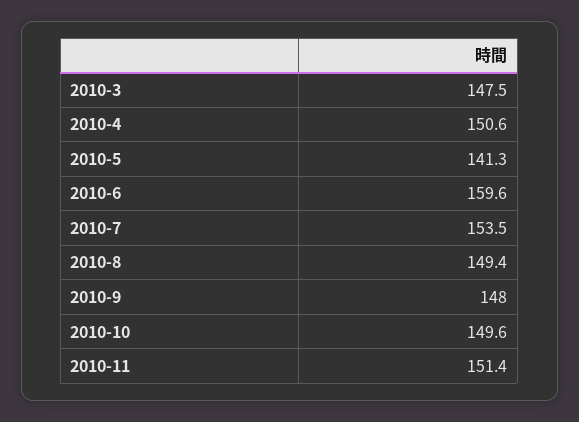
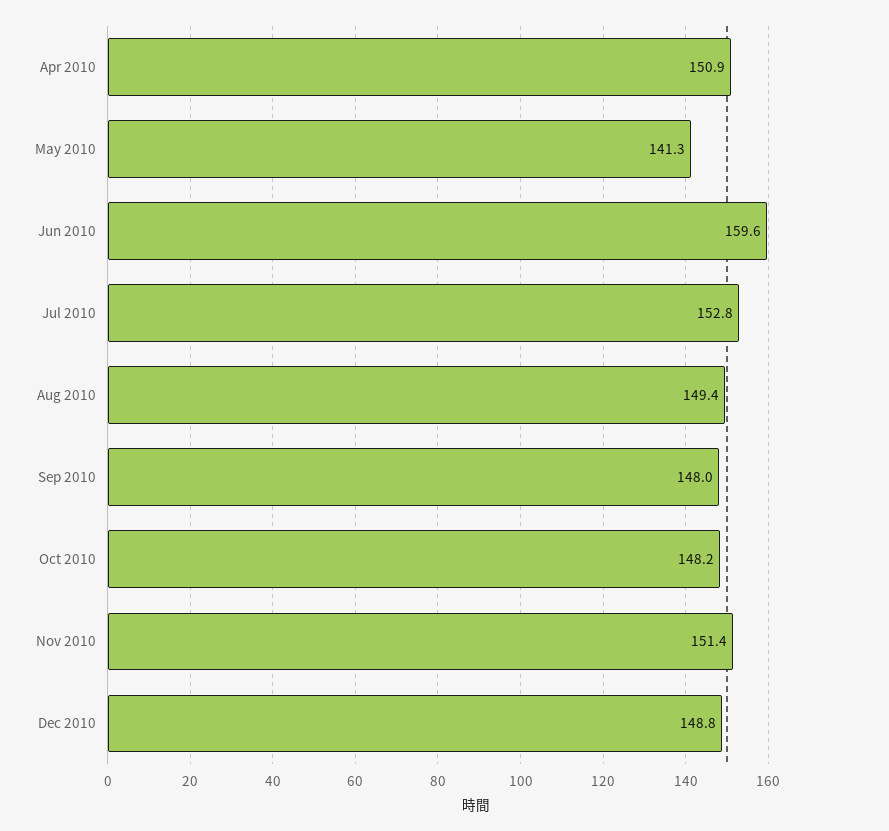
2010-3: 147.5 -> none
2010-4: 150.6 -> 150.9
2010-7: 153.5 -> 152.8
2010-10: 149.6 -> 148.2
Dec 2010: none -> 148.8

